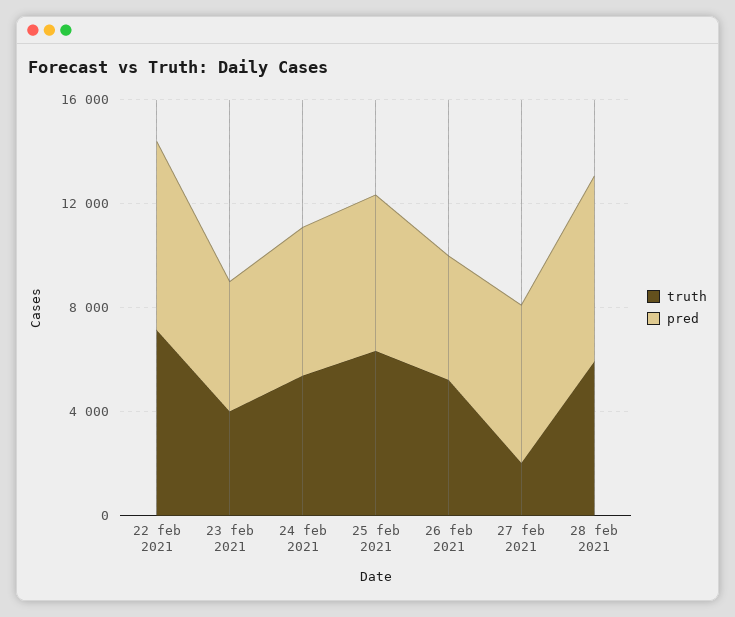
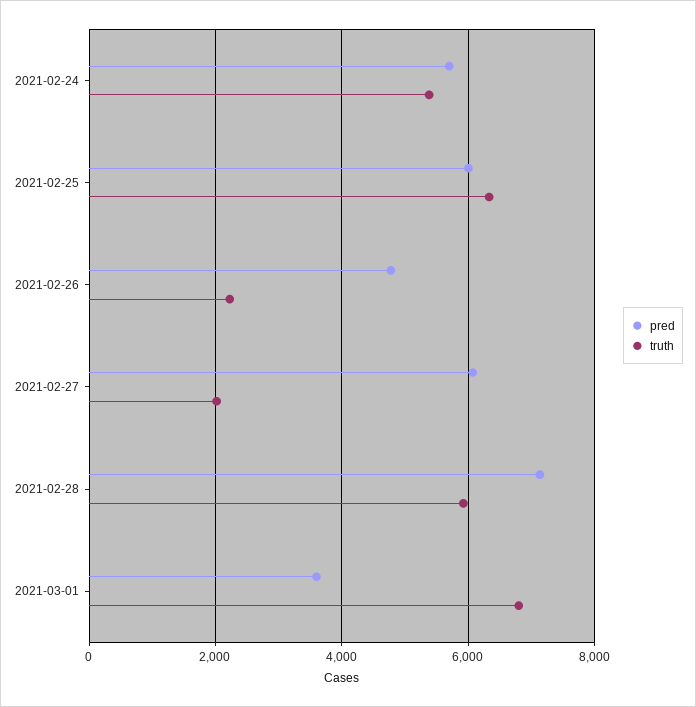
truth, 22 feb 2021: 7000 -> none
pred, 22 feb 2021: 7000 -> none
truth, 23 feb 2021: 4000 -> none
pred, 23 feb 2021: 5000 -> none
truth, 26 feb 2021: 5000 -> 2200
pred, 2021-03-01: none -> 3600
truth, 2021-03-01: none -> 6800

